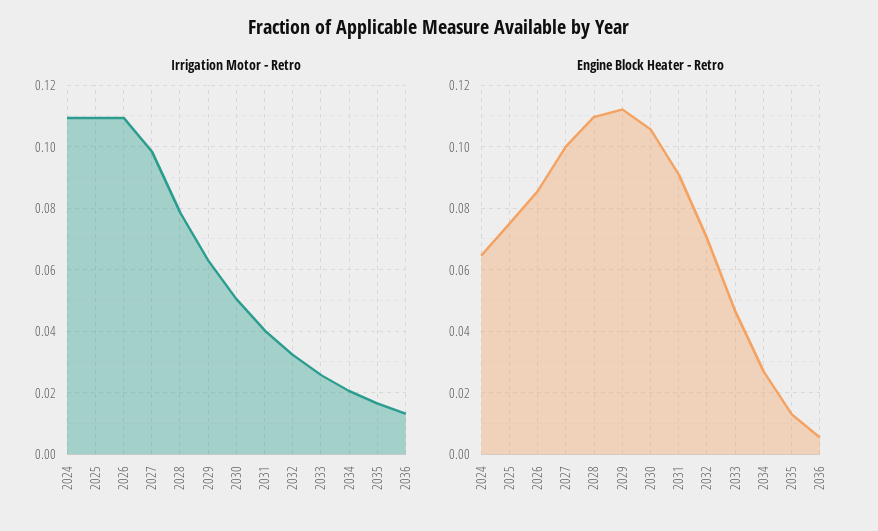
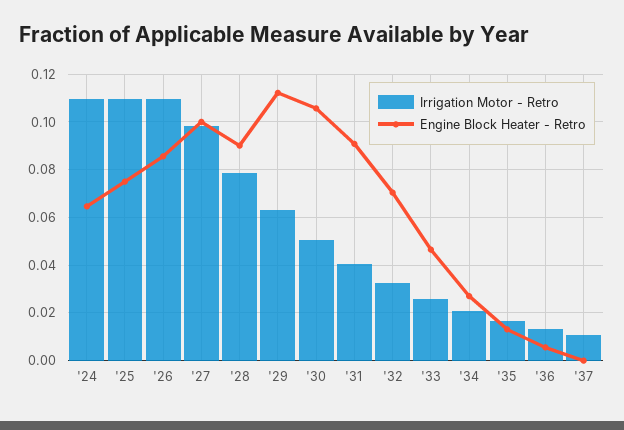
Engine Block Heater - Retro, 2028: 0.11 -> 0.09
Irrigation Motor - Retro, '37: none -> 0.01
Engine Block Heater - Retro, '37: none -> 0

